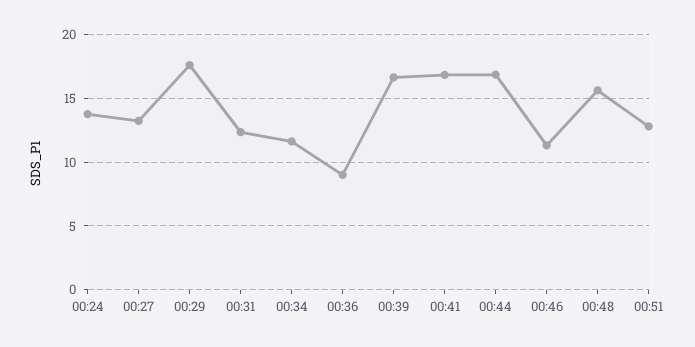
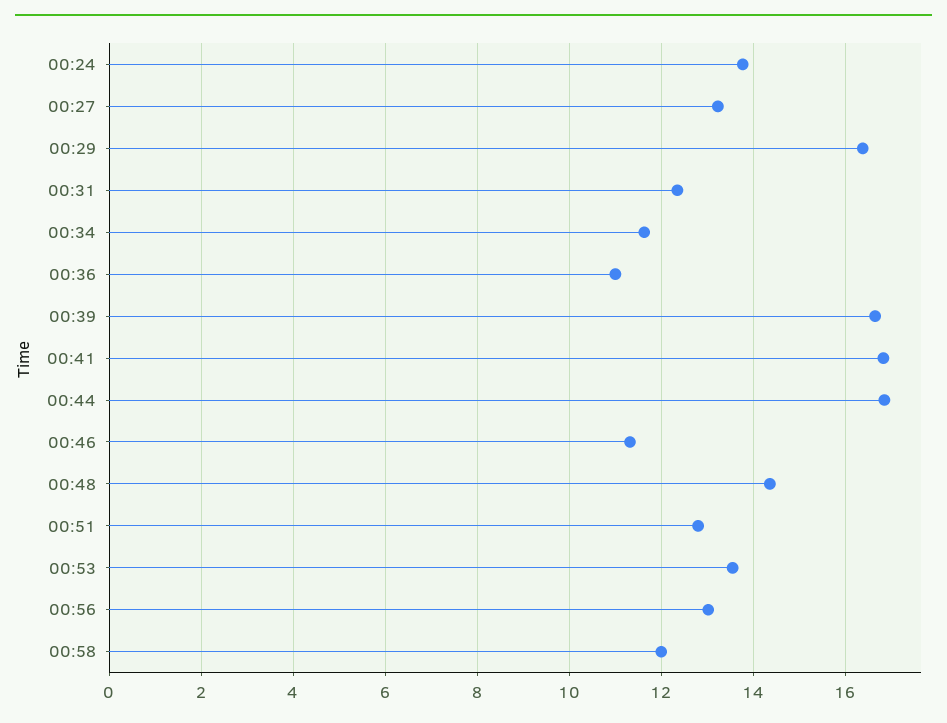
00:29: 17.5 -> 16.4
00:36: 9 -> 11
00:48: 15.5 -> 14.4
00:53: none -> 13.6
00:56: none -> 13
00:58: none -> 12

